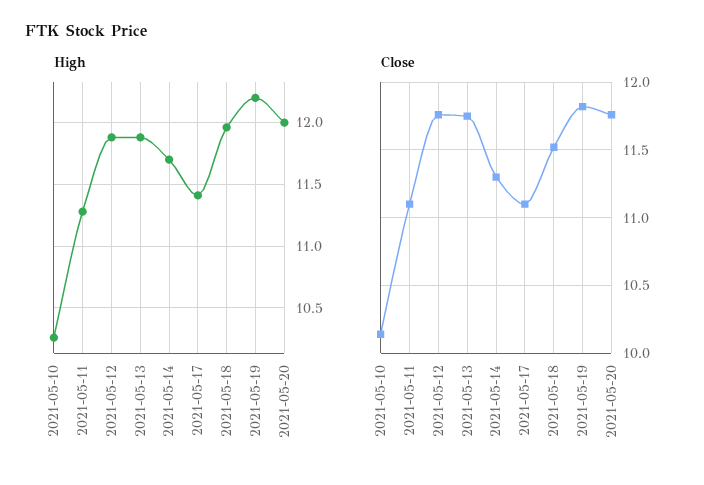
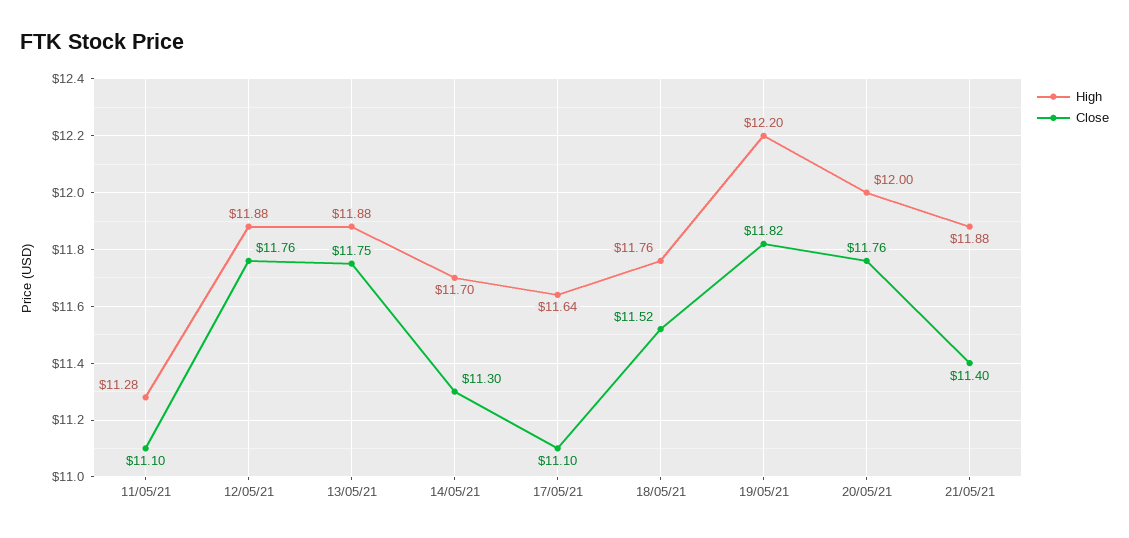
High, 2021-05-10: 10.25 -> none
High, 2021-05-17: 11.4 -> 11.64
High, 2021-05-18: 11.95 -> 11.76
Close, 2021-05-10: 10.15 -> none
High, 21/05/21: none -> 11.88
Close, 21/05/21: none -> 11.4

